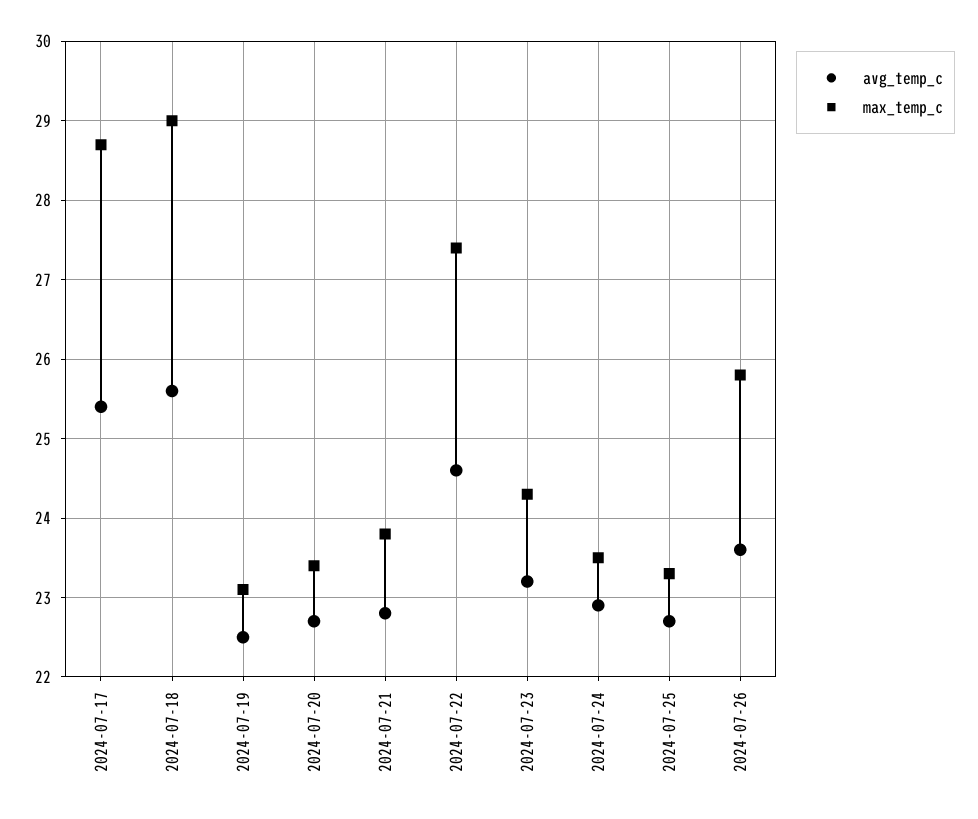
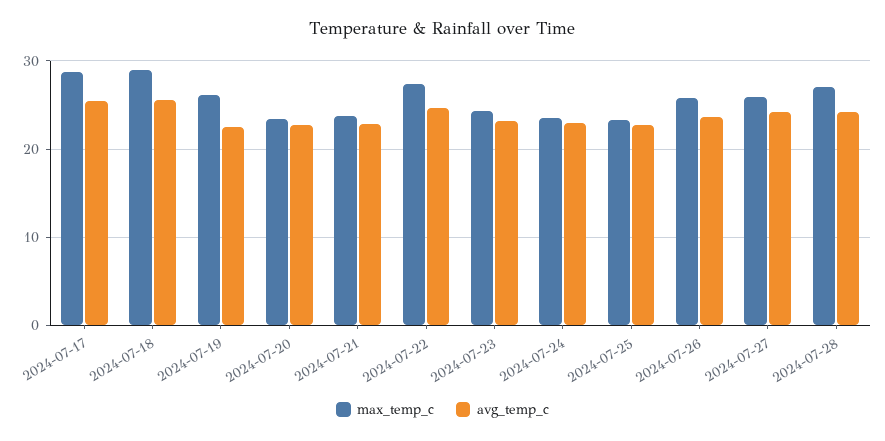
max_temp_c, 2024-07-19: 23.1 -> 26
max_temp_c, 2024-07-27: none -> 26
avg_temp_c, 2024-07-27: none -> 24
max_temp_c, 2024-07-28: none -> 27
avg_temp_c, 2024-07-28: none -> 24

